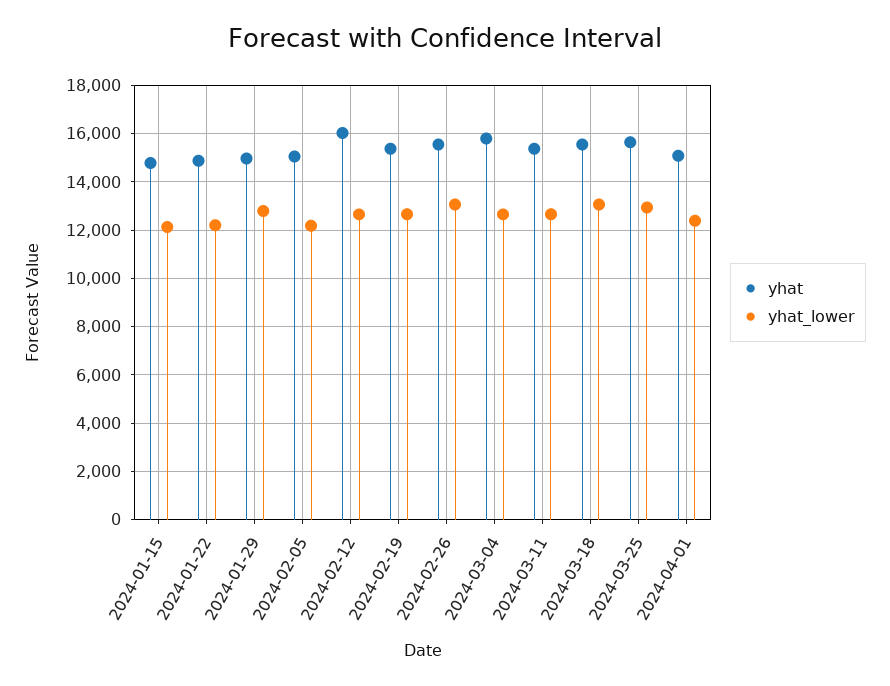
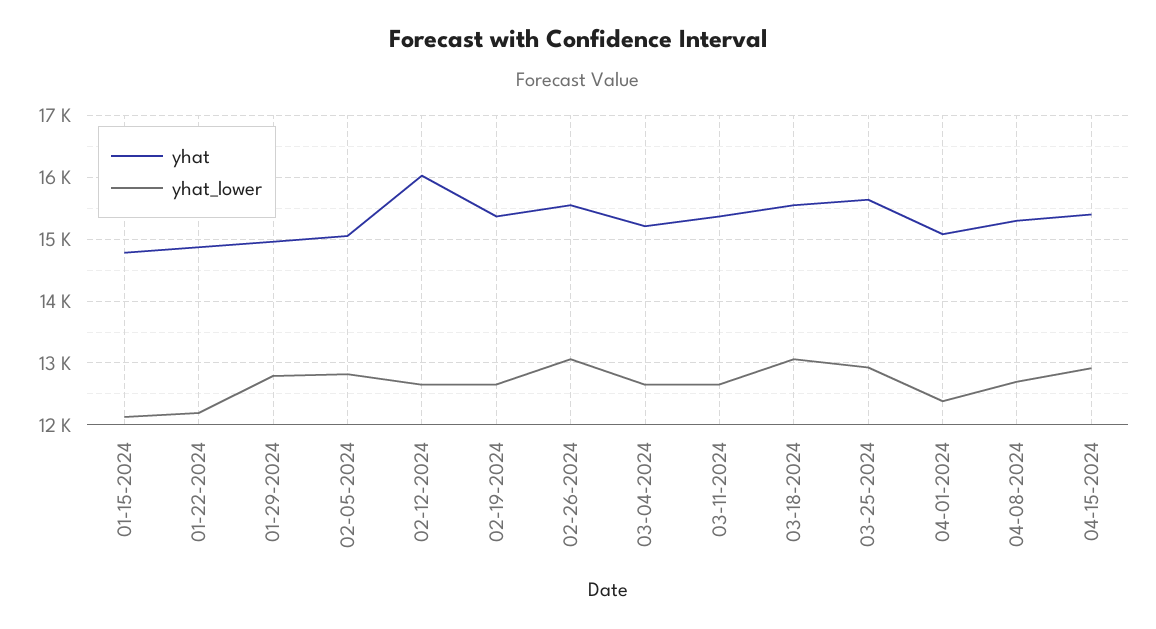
yhat_lower, 2024-02-05: 12250 -> 12800
yhat, 2024-03-04: 15750 -> 15200
yhat, 04-08-2024: none -> 15300
yhat_lower, 04-08-2024: none -> 12700
yhat, 04-15-2024: none -> 15400
yhat_lower, 04-15-2024: none -> 12900

